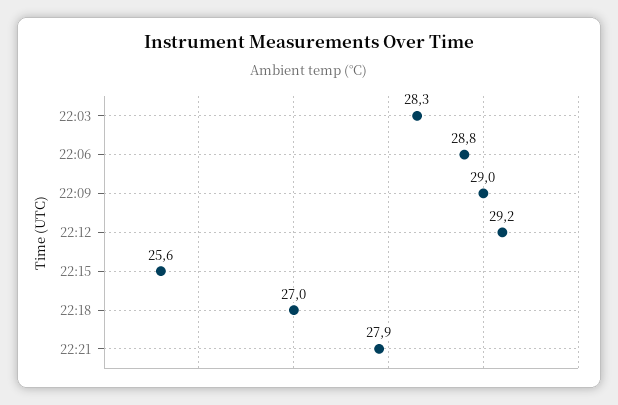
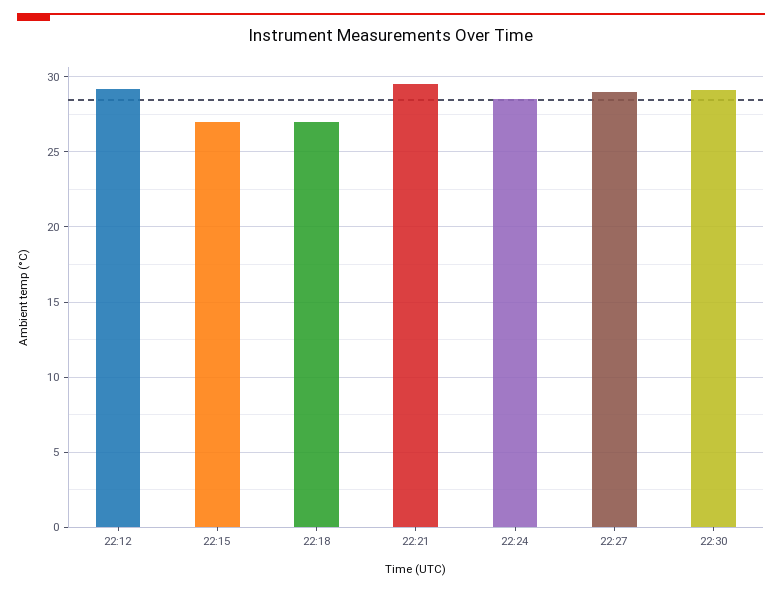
22:03: 28.3 -> none
22:06: 28.8 -> none
22:09: 29 -> none
22:15: 25.6 -> 27
22:21: 27.9 -> 29.5
22:24: none -> 28.5
22:27: none -> 29
22:30: none -> 29

